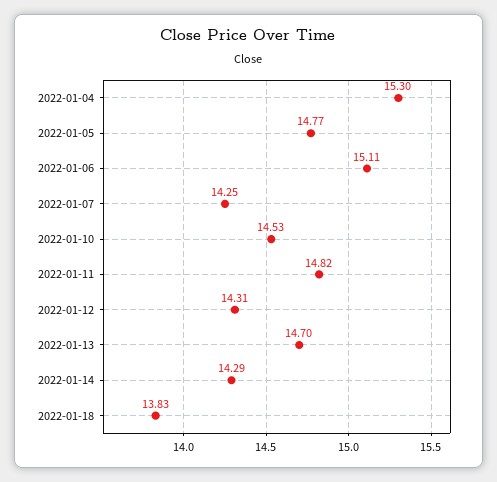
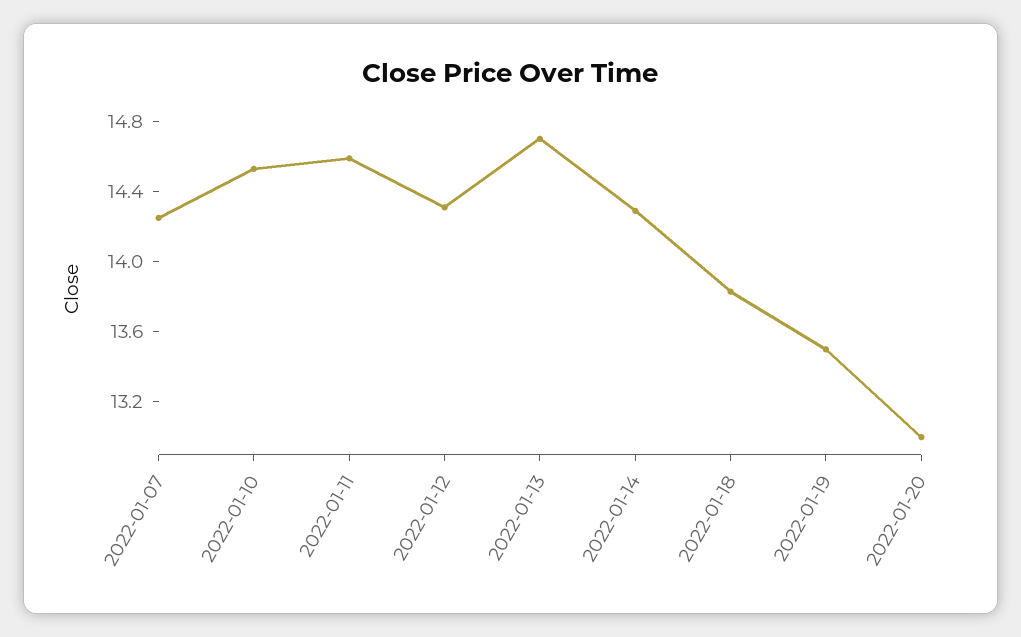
2022-01-04: 15.3 -> none
2022-01-05: 14.77 -> none
2022-01-06: 15.11 -> none
2022-01-11: 14.82 -> 14.6
2022-01-19: none -> 13.5
2022-01-20: none -> 13

